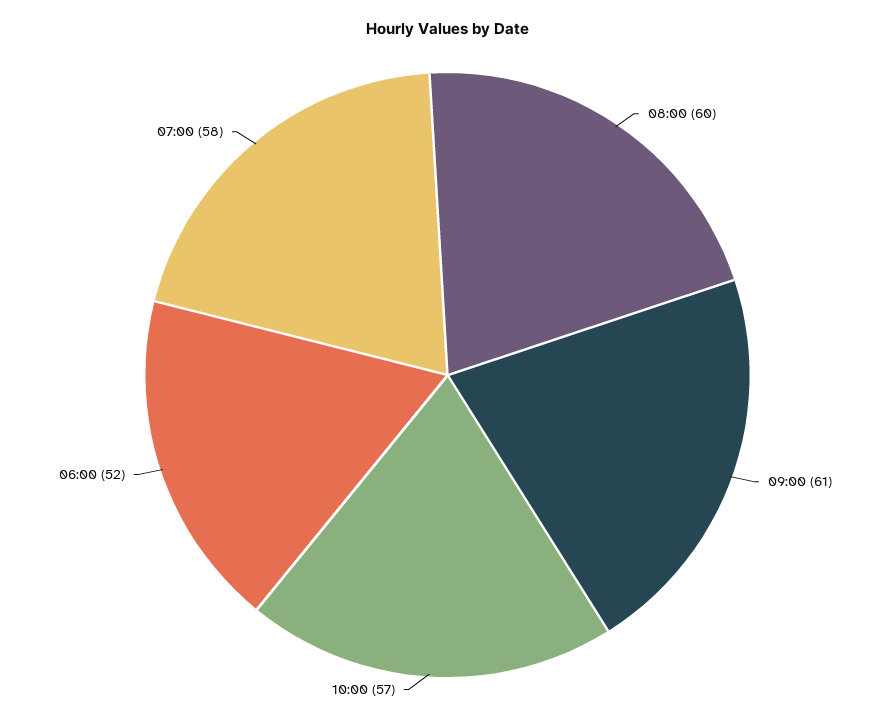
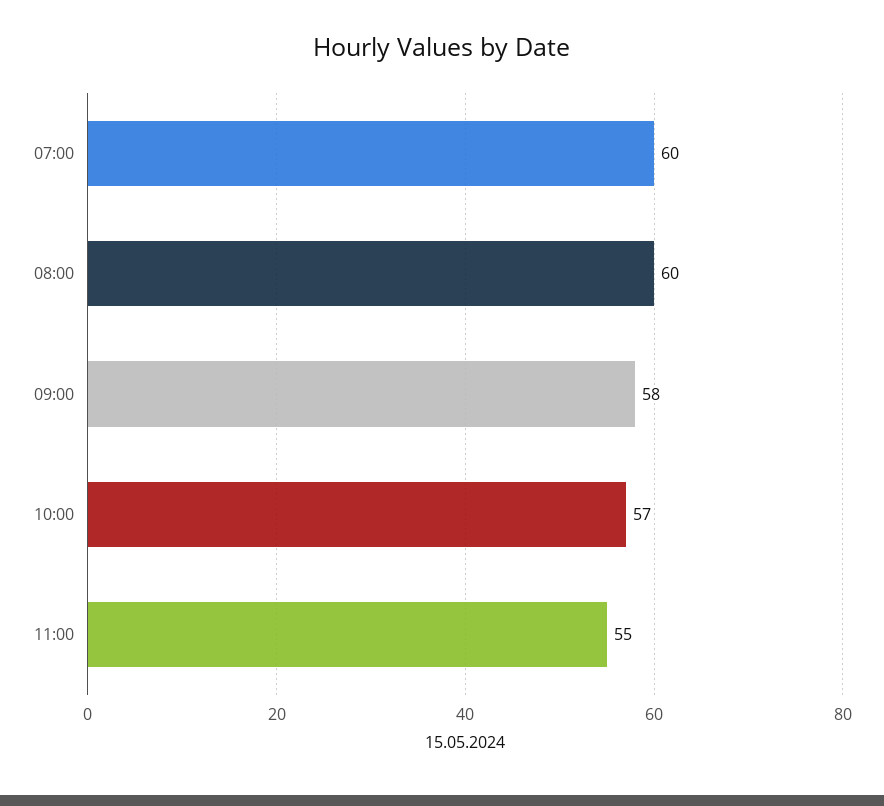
09:00: 61 -> 58
06:00: 52 -> none
07:00: 58 -> 60
11:00: none -> 55

